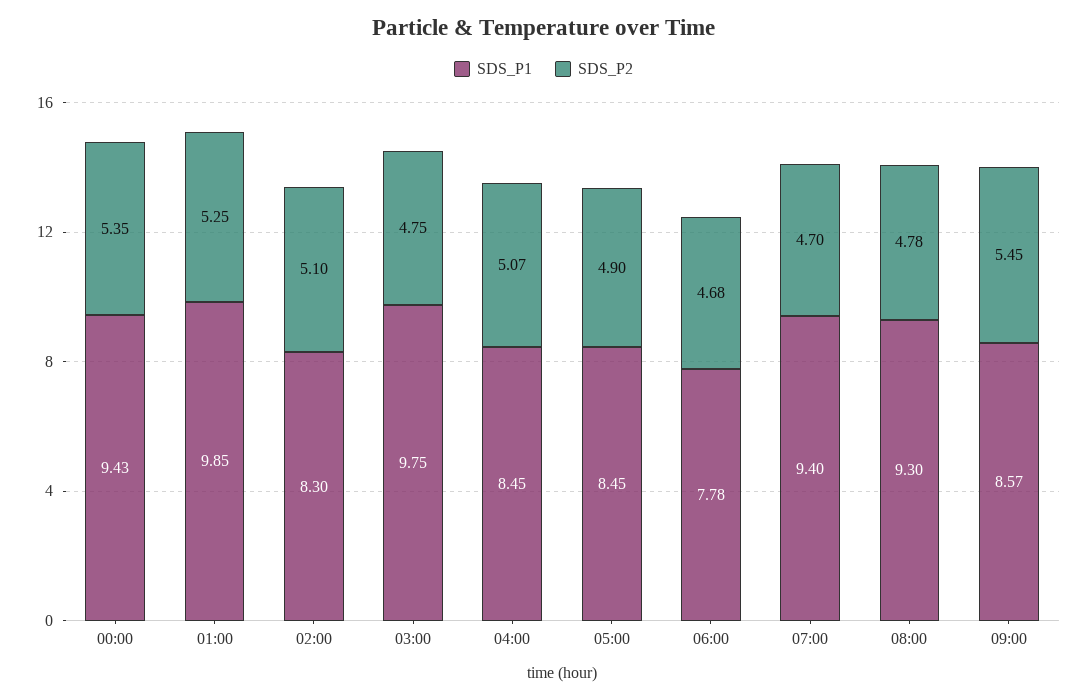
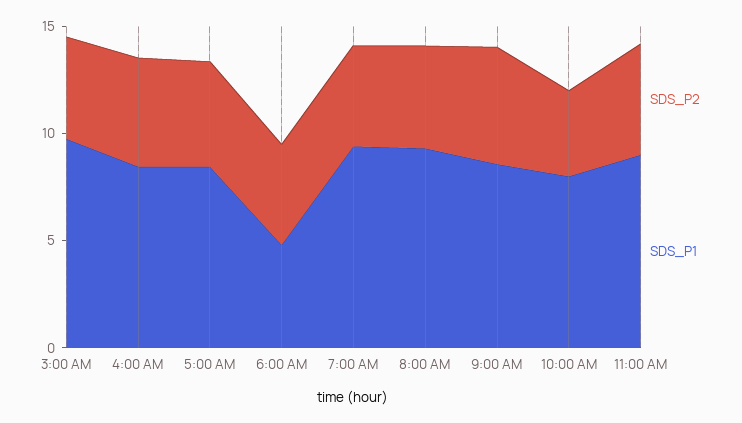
SDS_P1, 00:00: 9.43 -> none
SDS_P2, 00:00: 5.35 -> none
SDS_P1, 01:00: 9.85 -> none
SDS_P2, 01:00: 5.25 -> none
SDS_P1, 02:00: 8.3 -> none
SDS_P2, 02:00: 5.1 -> none
SDS_P1, 06:00: 7.78 -> 5
SDS_P2, 10:00 AM: none -> 4
SDS_P1, 10:00 AM: none -> 8
SDS_P2, 11:00 AM: none -> 5
SDS_P1, 11:00 AM: none -> 9

